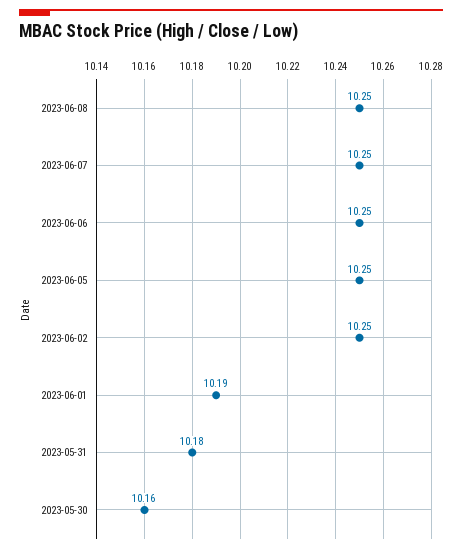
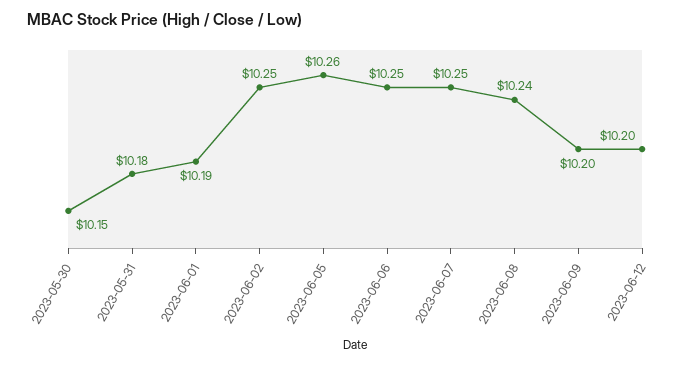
2023-06-08: 10.25 -> 10.24
2023-06-05: 10.25 -> 10.26
2023-05-30: 10.16 -> 10.15
2023-06-09: none -> 10.2
2023-06-12: none -> 10.2

